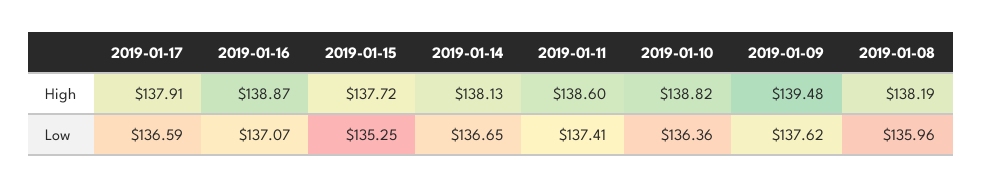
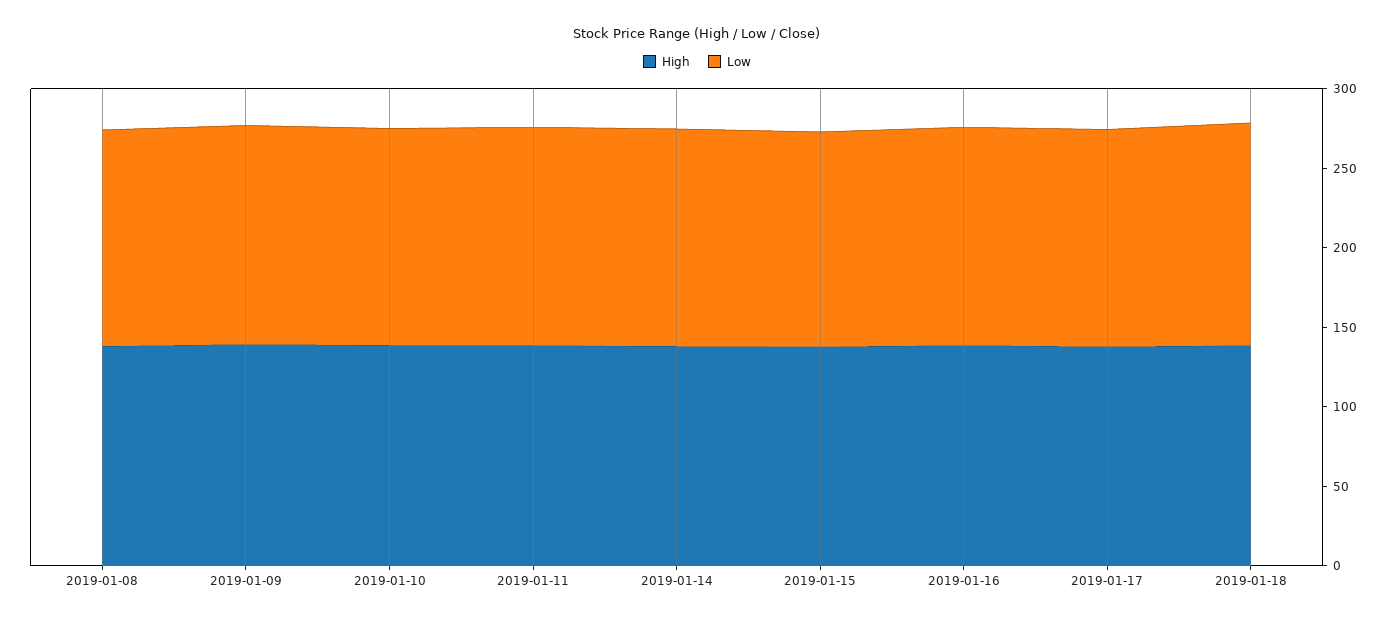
High, 2019-01-18: none -> 140
Low, 2019-01-18: none -> 140

